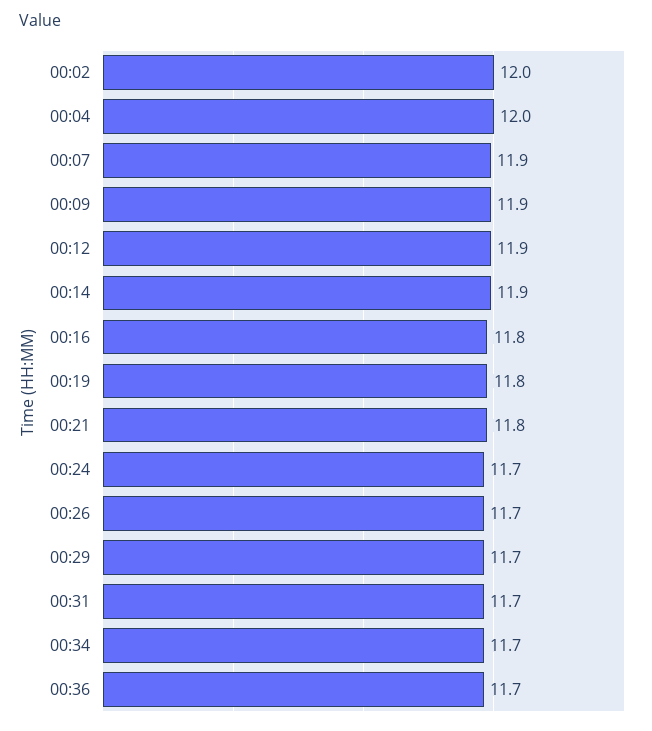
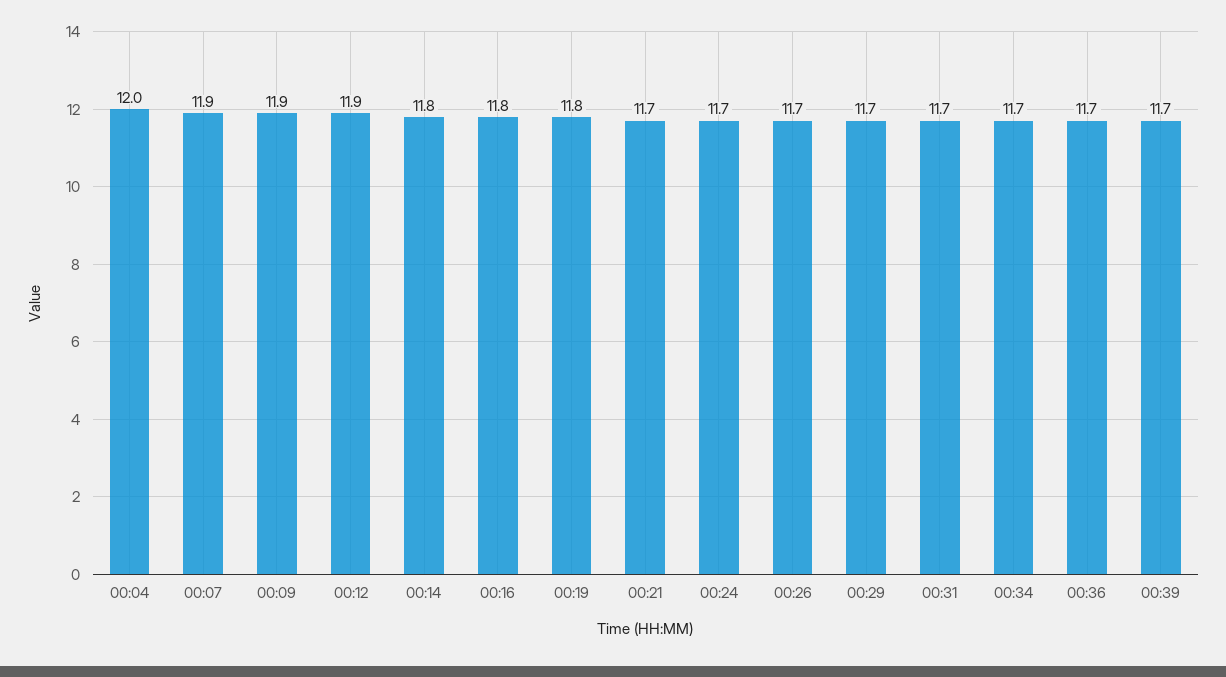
00:02: 12 -> none
00:14: 11.9 -> 11.8
00:21: 11.8 -> 11.7
00:39: none -> 11.7

